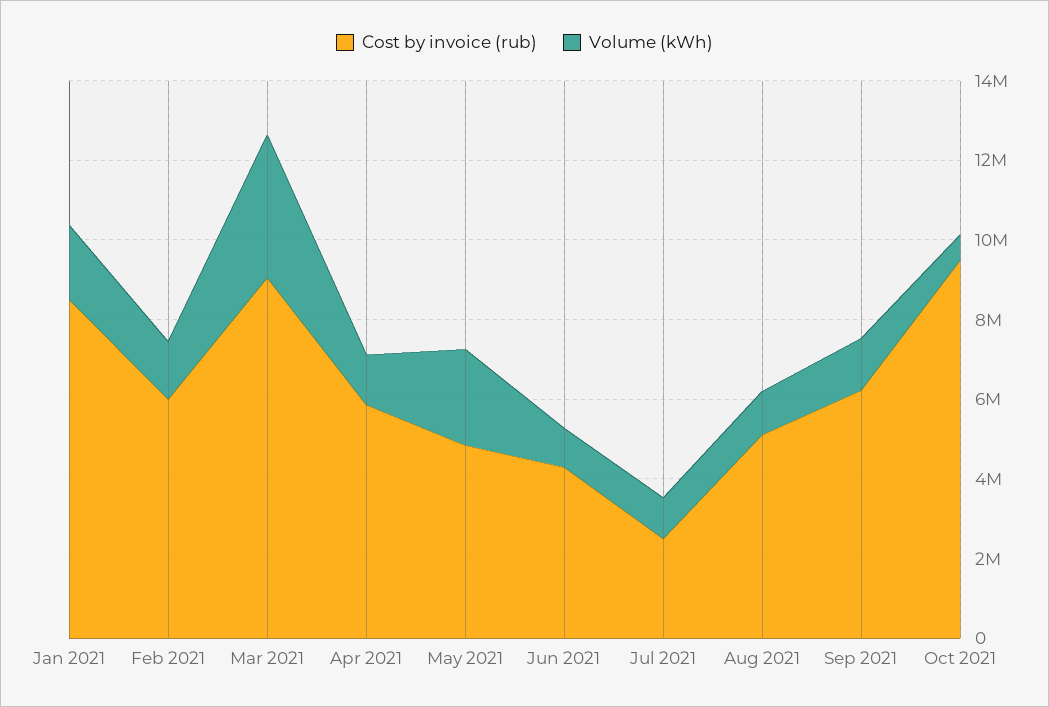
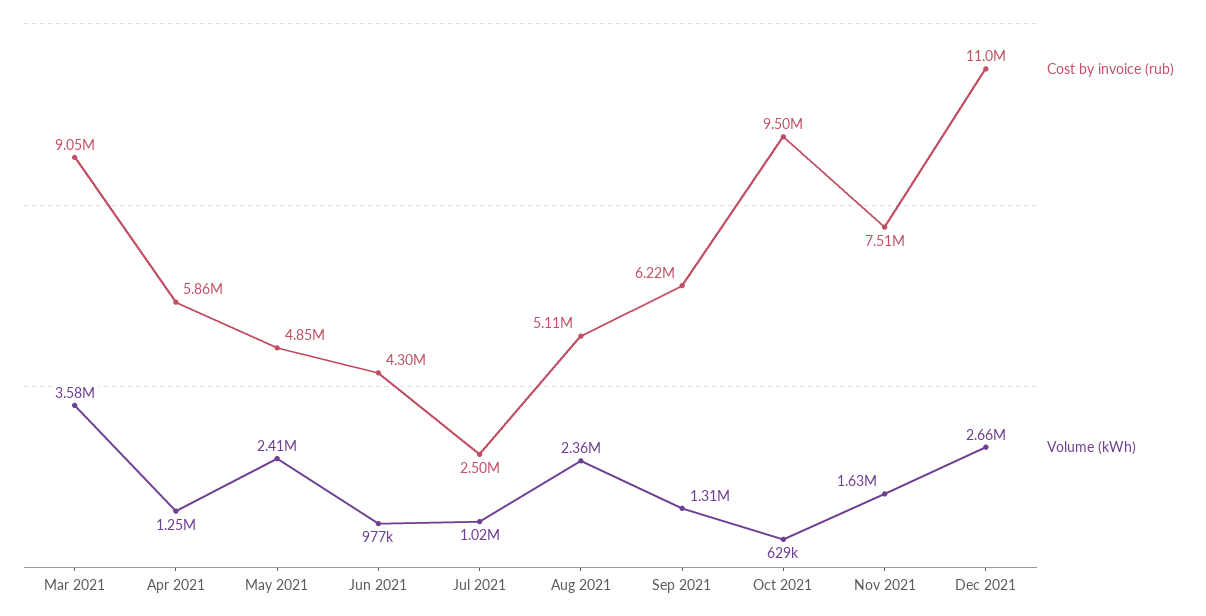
Cost by invoice (rub), Jan 2021: 8500000 -> none
Volume (kWh), Jan 2021: 2000000 -> none
Cost by invoice (rub), Feb 2021: 6000000 -> none
Volume (kWh), Feb 2021: 1500000 -> none
Volume (kWh), Aug 2021: 1000000 -> 2360000
Cost by invoice (rub), Nov 2021: none -> 7510000
Volume (kWh), Nov 2021: none -> 1630000
Cost by invoice (rub), Dec 2021: none -> 11000000
Volume (kWh), Dec 2021: none -> 2660000

